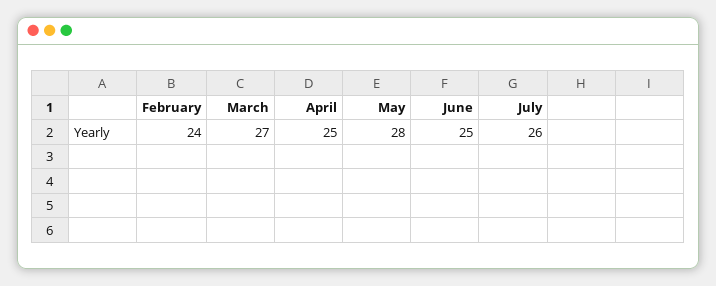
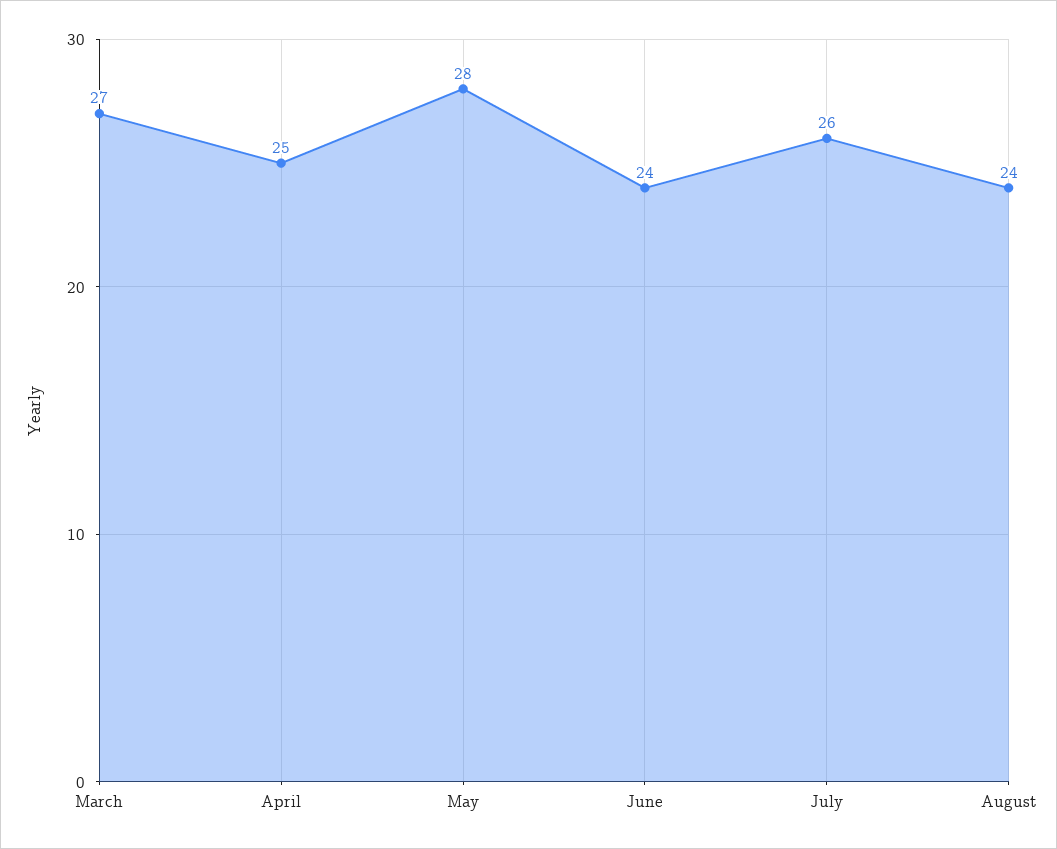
February: 24 -> none
June: 25 -> 24
August: none -> 24

